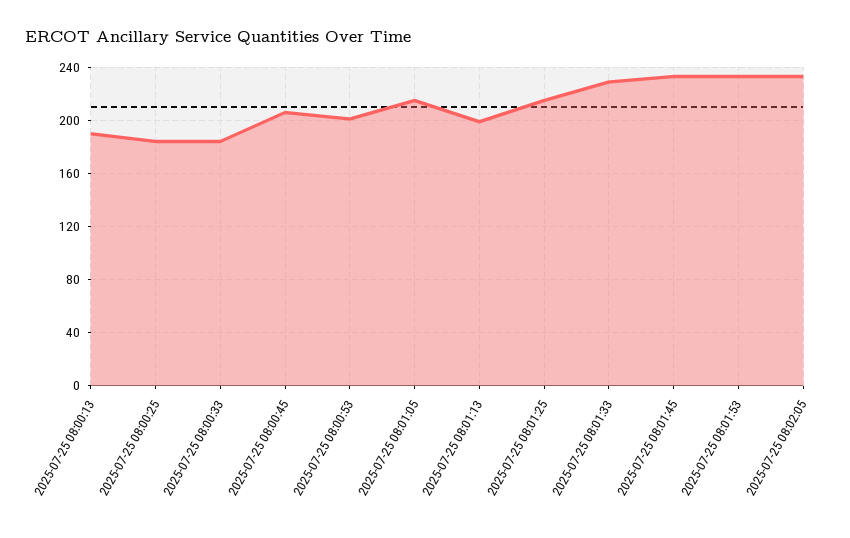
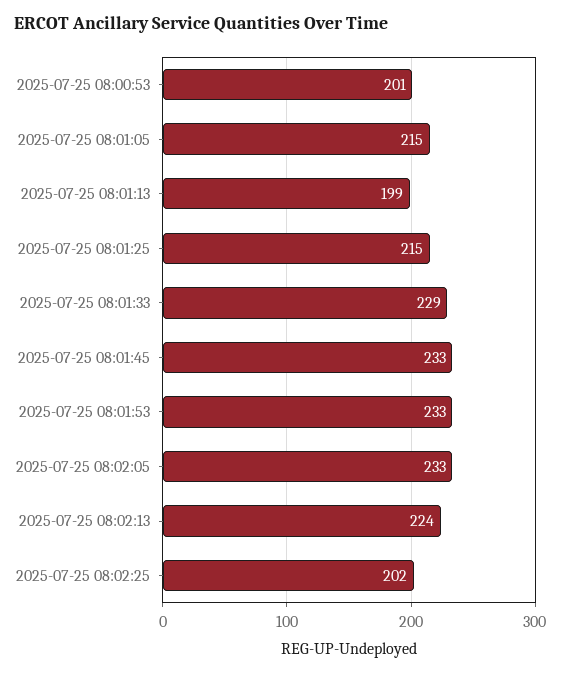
2025-07-25 08:00:13: 190 -> none
2025-07-25 08:00:25: 185 -> none
2025-07-25 08:00:33: 185 -> none
2025-07-25 08:00:45: 205 -> none
2025-07-25 08:02:13: none -> 224
2025-07-25 08:02:25: none -> 202

